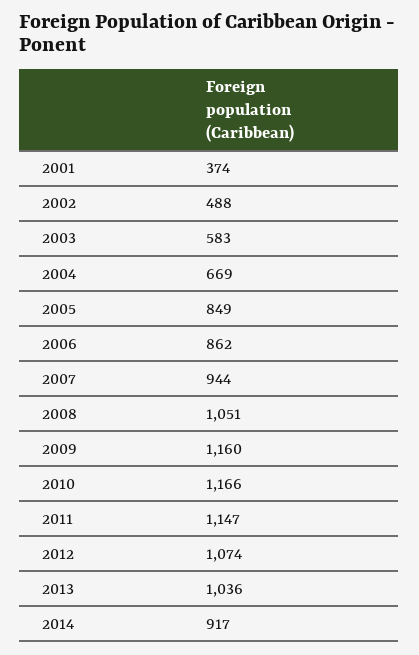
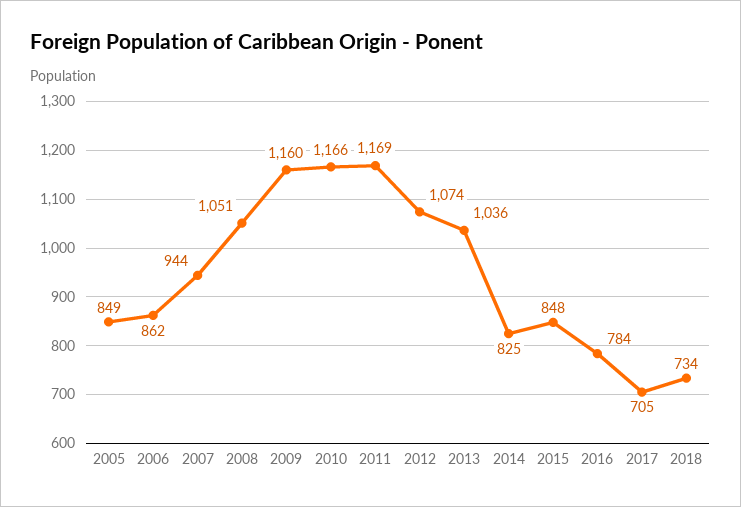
2001: 374 -> none
2002: 488 -> none
2003: 583 -> none
2004: 669 -> none
2011: 1147 -> 1169
2014: 917 -> 825
2015: none -> 848
2016: none -> 784
2017: none -> 705
2018: none -> 734

